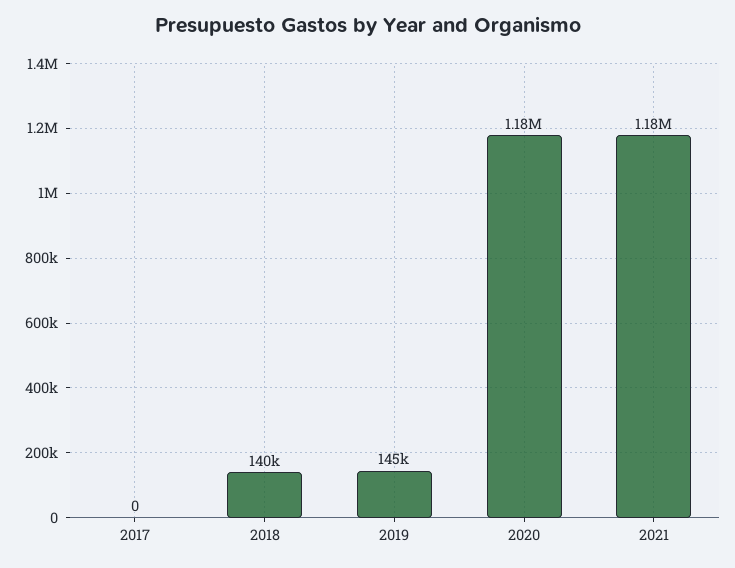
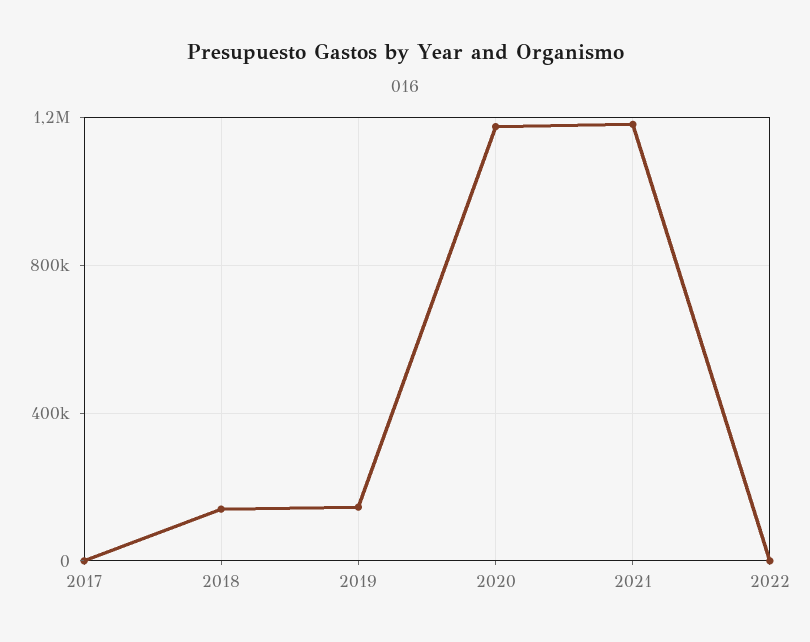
2022: none -> 0

